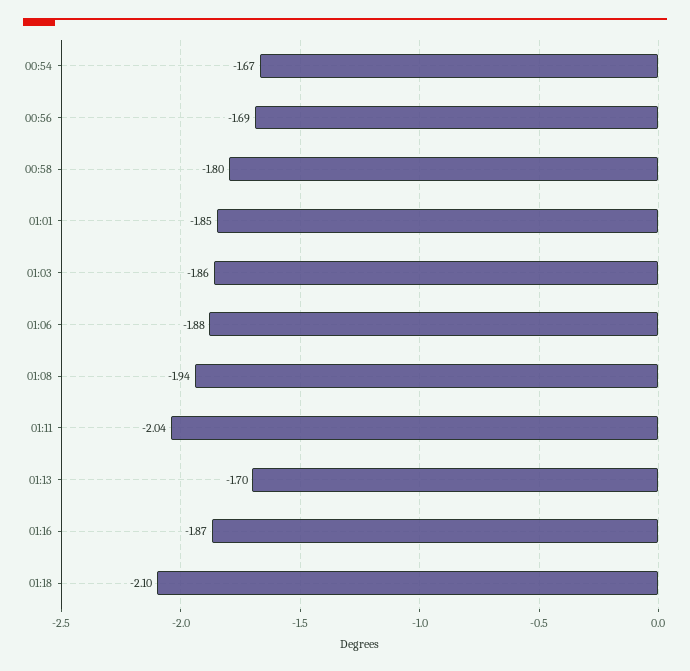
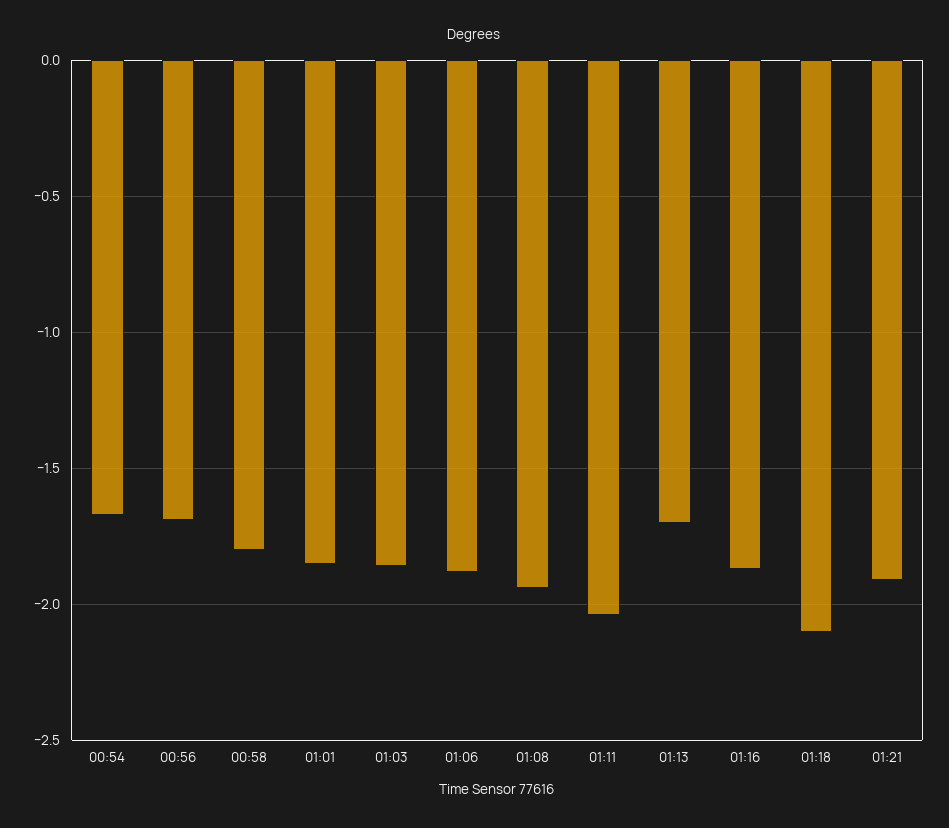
01:21: none -> -1.9

